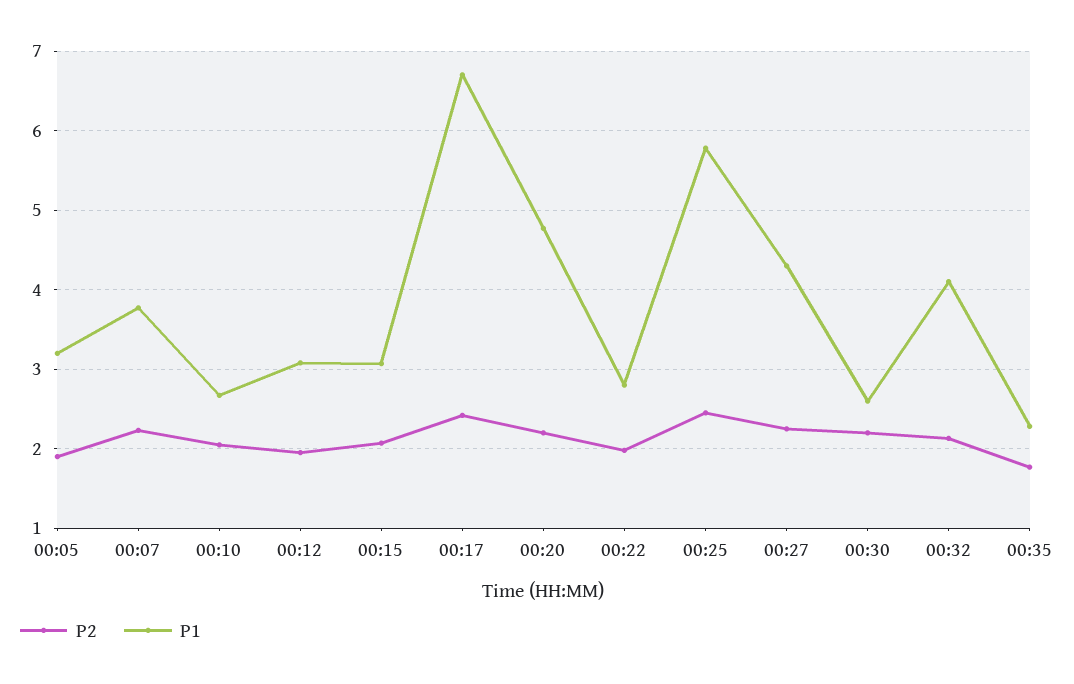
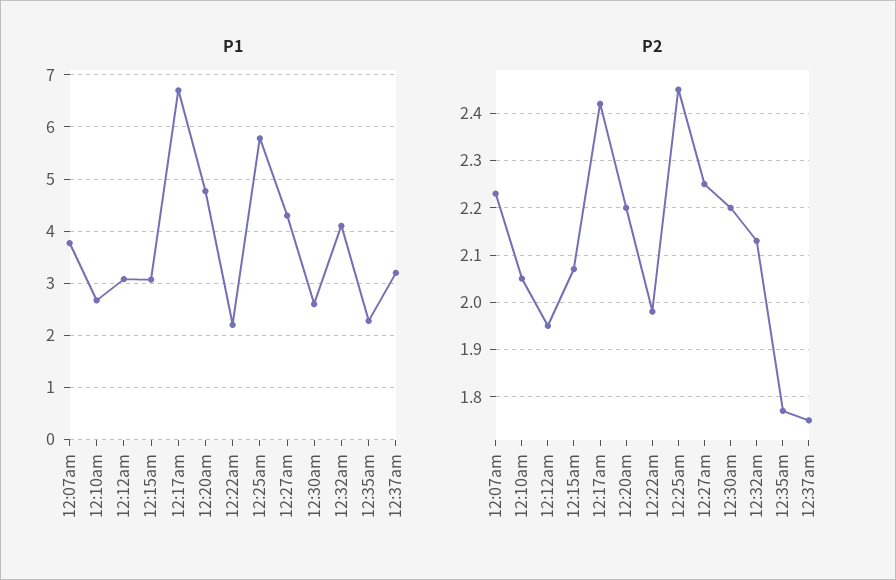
P2, 00:05: 1.9 -> none
P1, 00:05: 3.2 -> none
P1, 00:22: 2.8 -> 2.2
P1, 12:37am: none -> 3.2
P2, 12:37am: none -> 1.75

